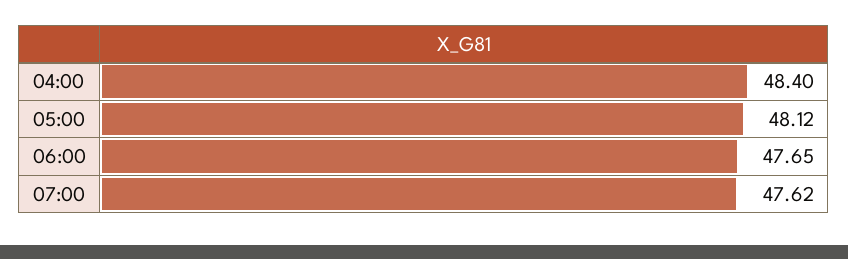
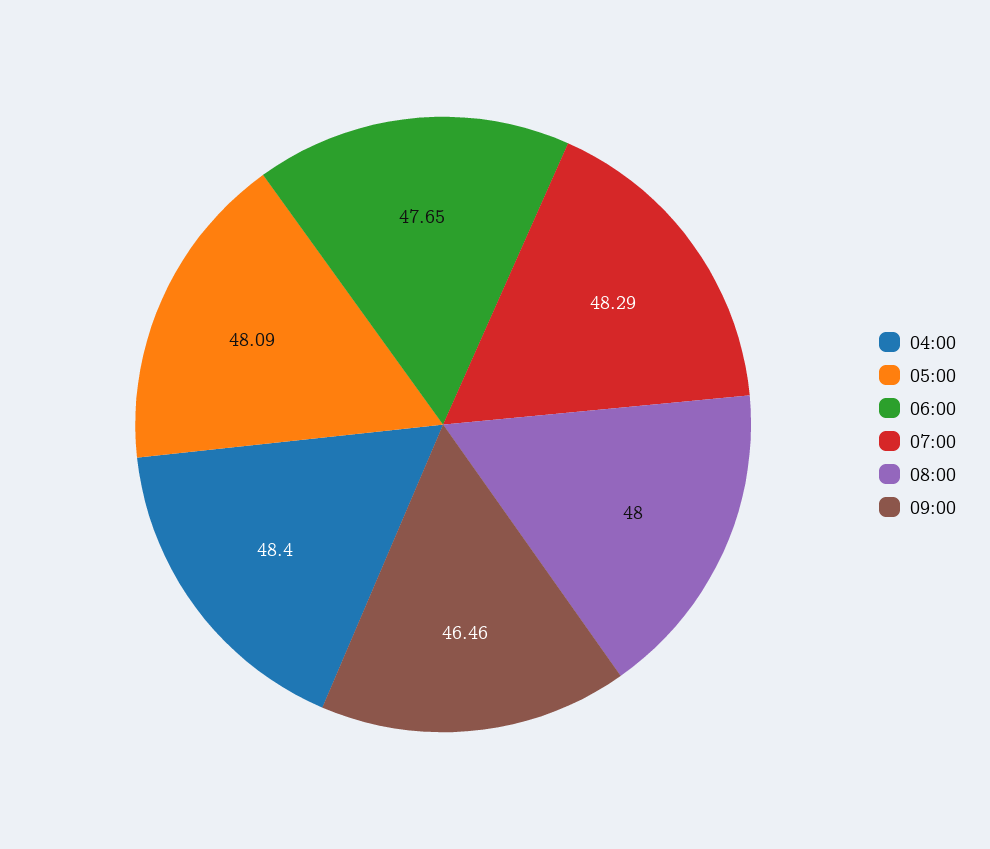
05:00: 48.12 -> 48.09
07:00: 47.62 -> 48.29
08:00: none -> 48
09:00: none -> 46.46

